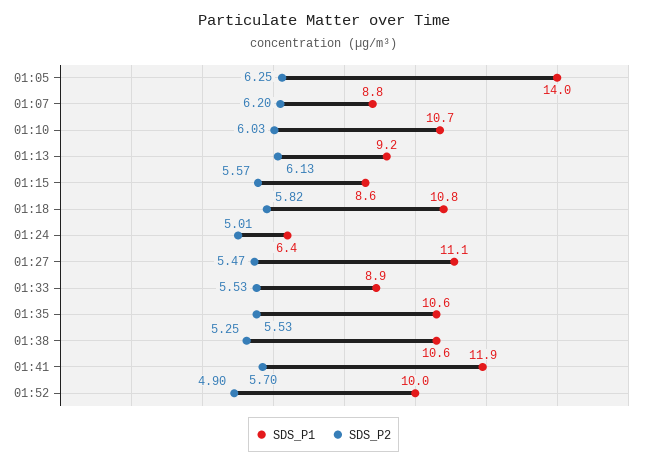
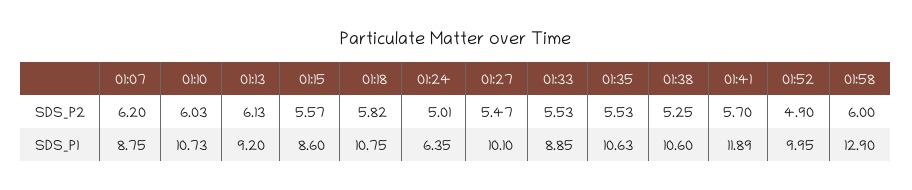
SDS_P1, 01:05: 14 -> none
SDS_P2, 01:05: 6.25 -> none
SDS_P1, 01:27: 11.1 -> 10.1
SDS_P2, 01:58: none -> 6
SDS_P1, 01:58: none -> 12.9

